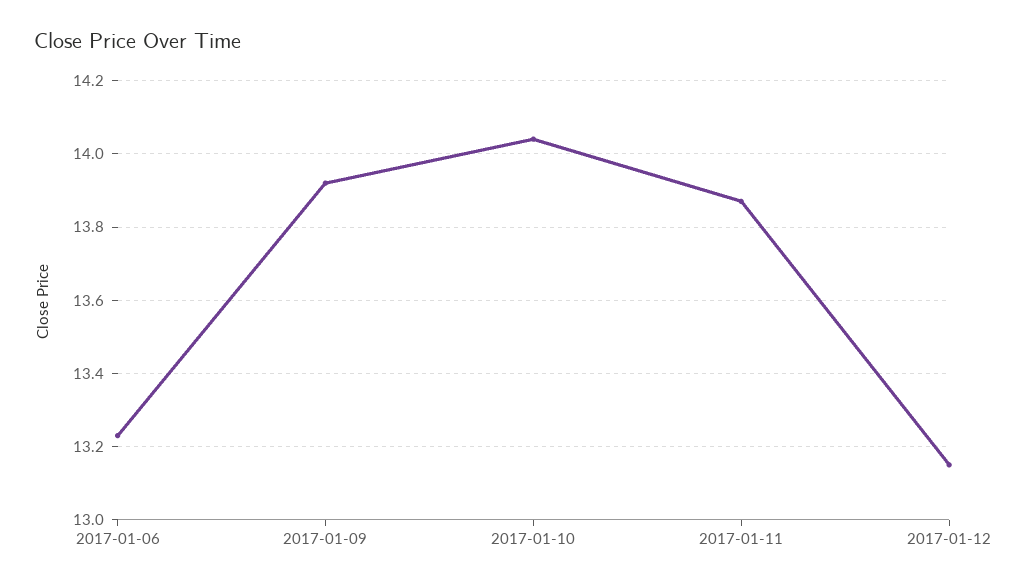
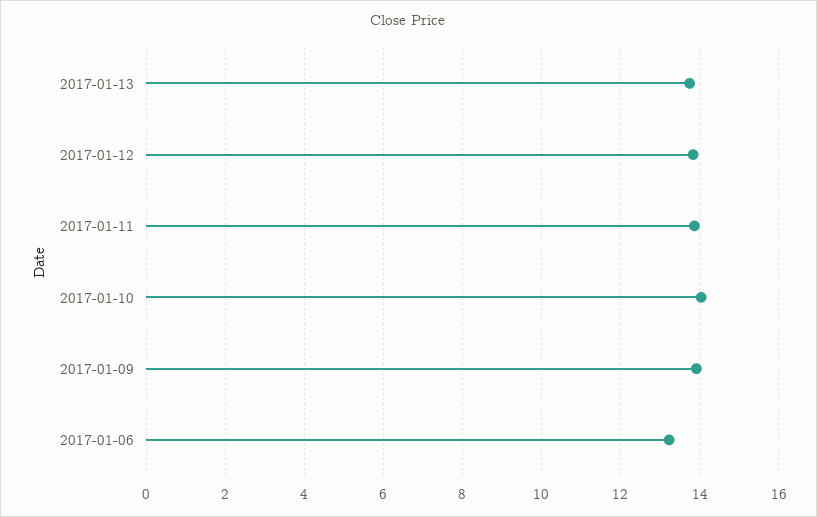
2017-01-12: 13.15 -> 13.8
2017-01-13: none -> 13.8

